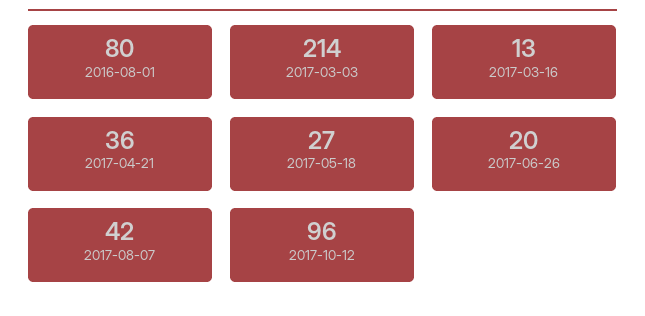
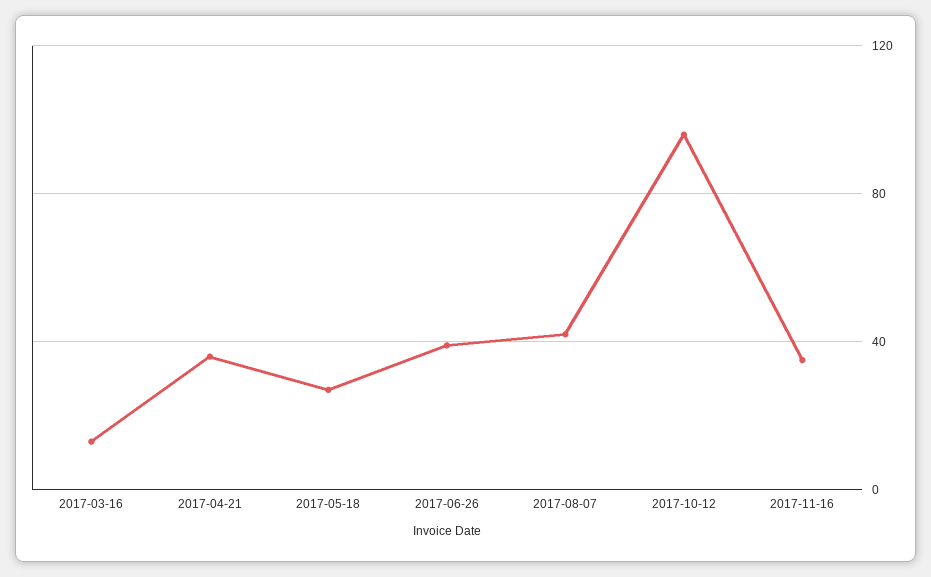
2016-08-01: 80 -> none
2017-03-03: 214 -> none
2017-06-26: 20 -> 40
2017-11-16: none -> 35

